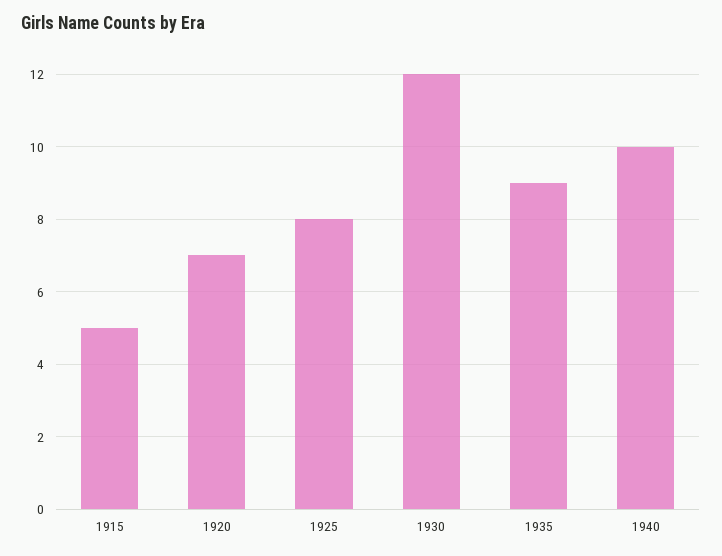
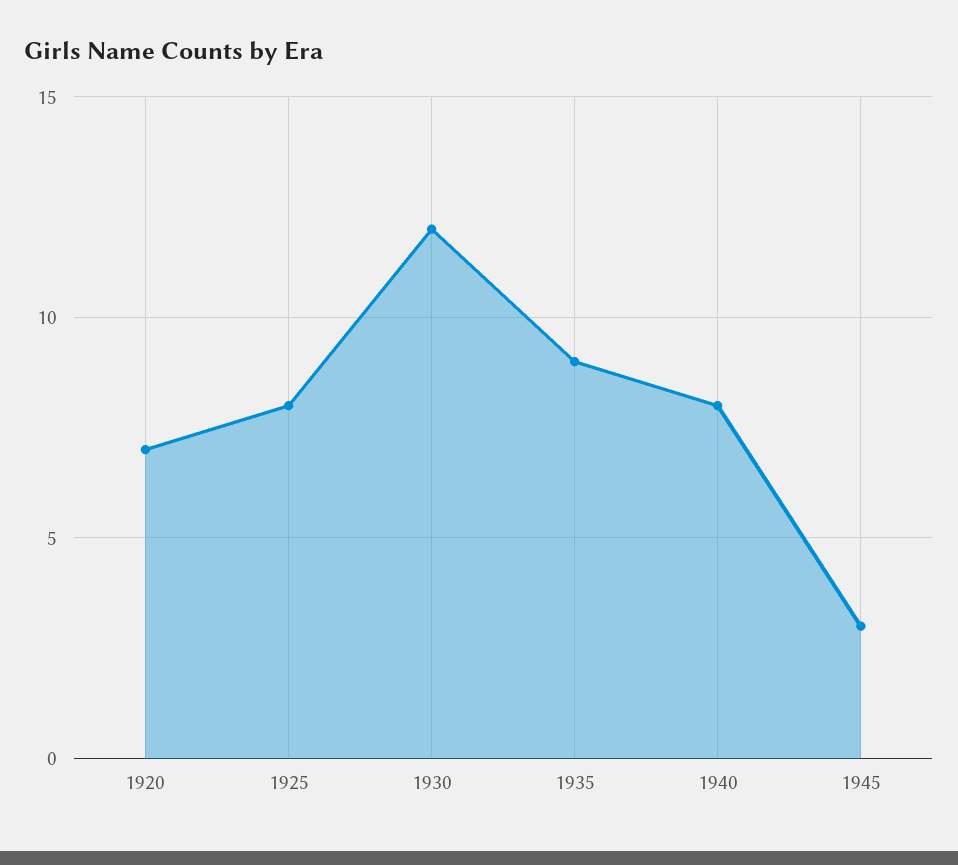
1915: 5 -> none
1940: 10 -> 8
1945: none -> 3

